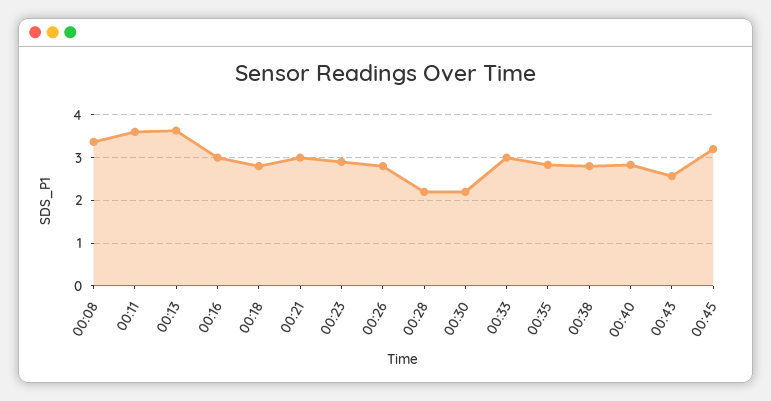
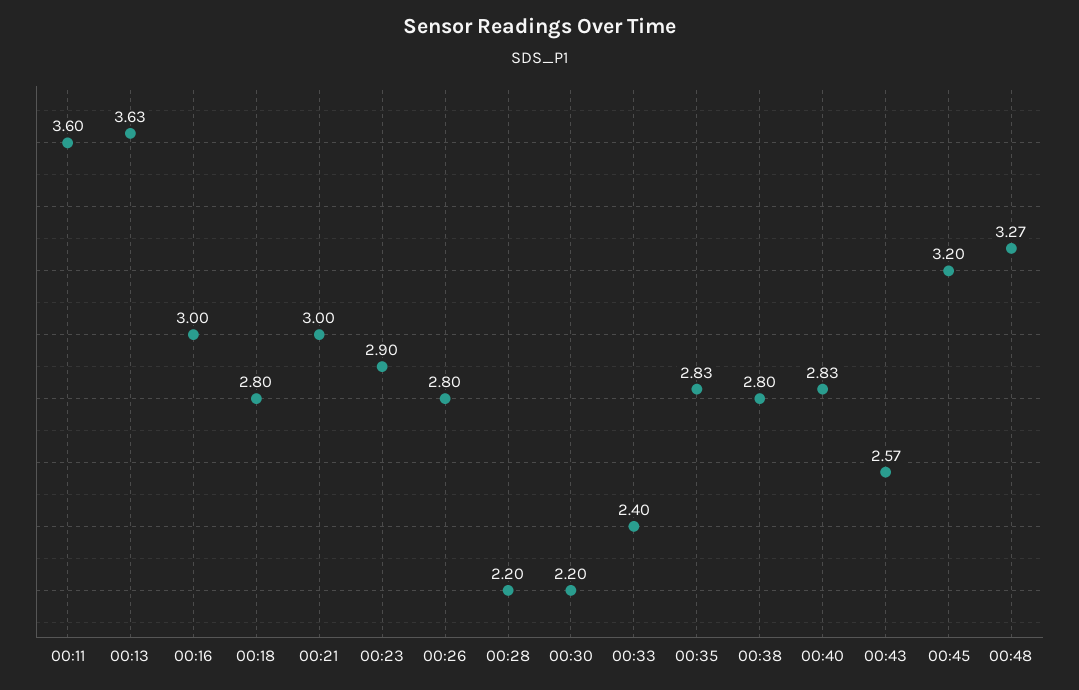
00:08: 3.4 -> none
00:33: 3 -> 2.4
00:48: none -> 3.27

